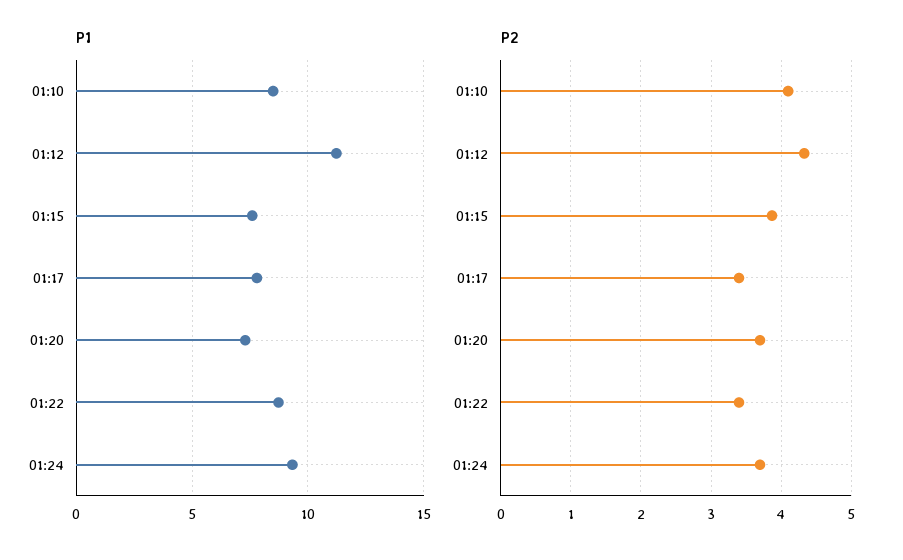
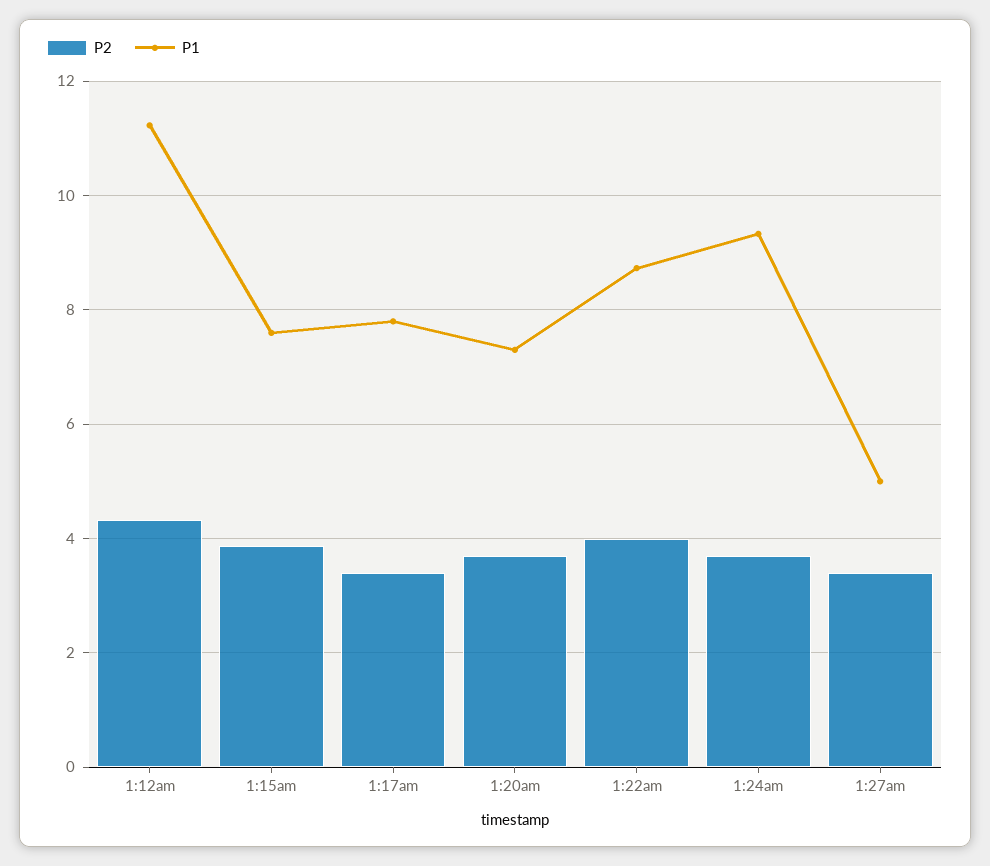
P1, 01:10: 8.5 -> none
P2, 01:10: 4.1 -> none
P2, 01:22: 3.4 -> 4
P2, 1:27am: none -> 3.4
P1, 1:27am: none -> 5

